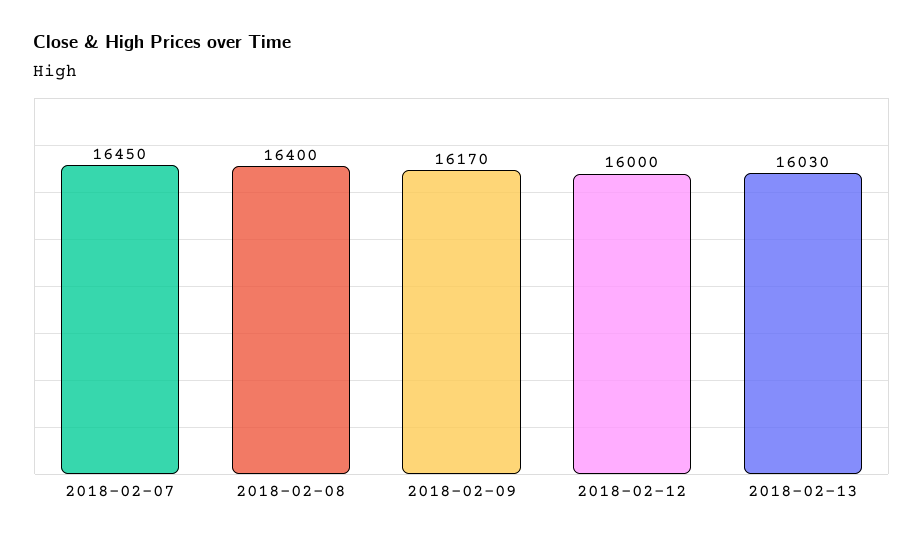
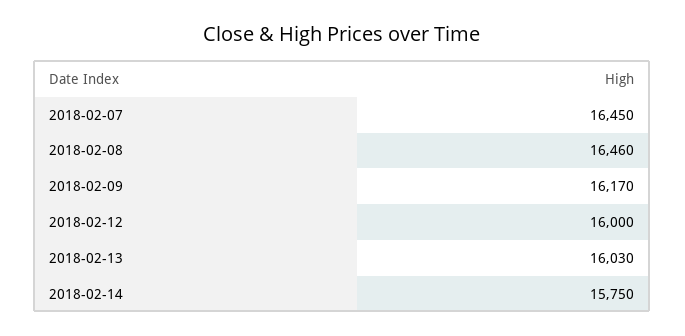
2018-02-08: 16400 -> 16460
2018-02-14: none -> 15750

